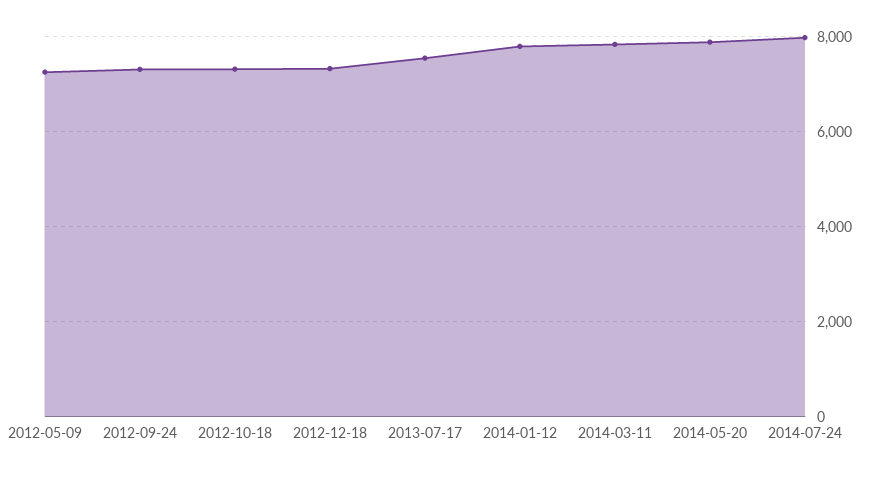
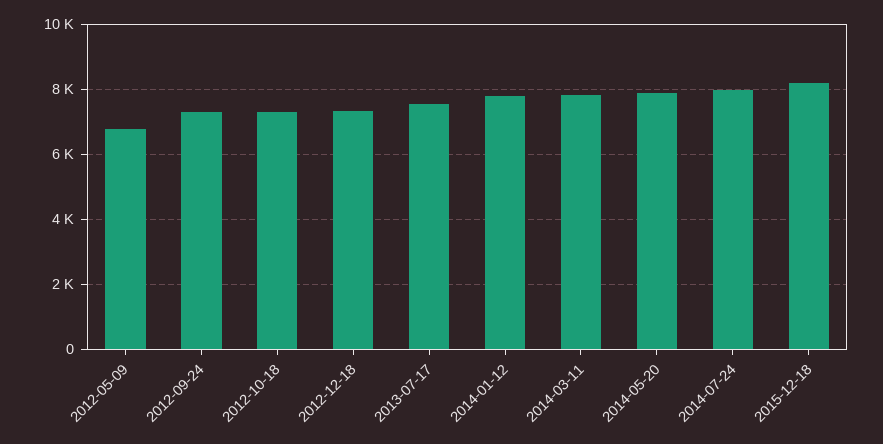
2012-05-09: 7200 -> 6800
2015-12-18: none -> 8200

